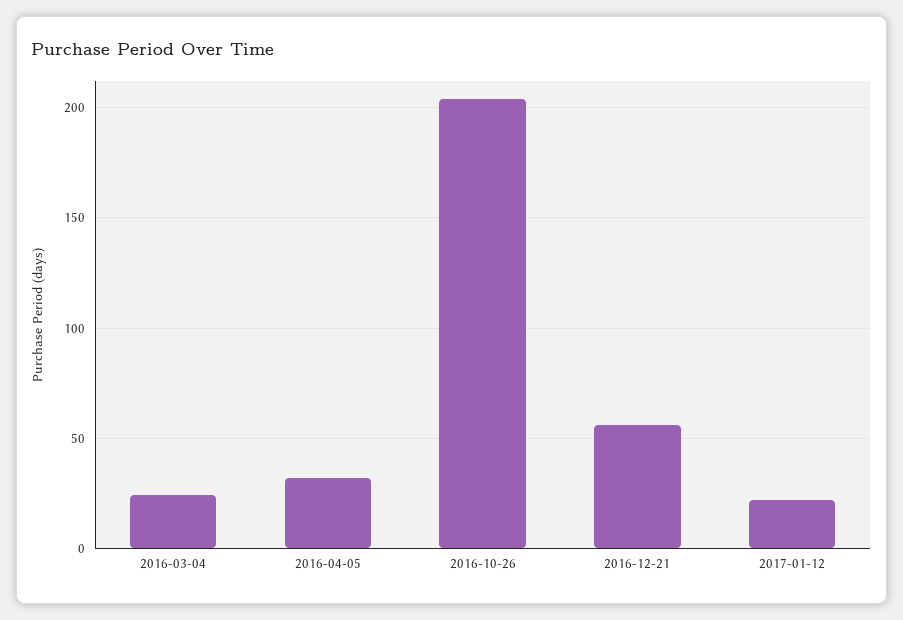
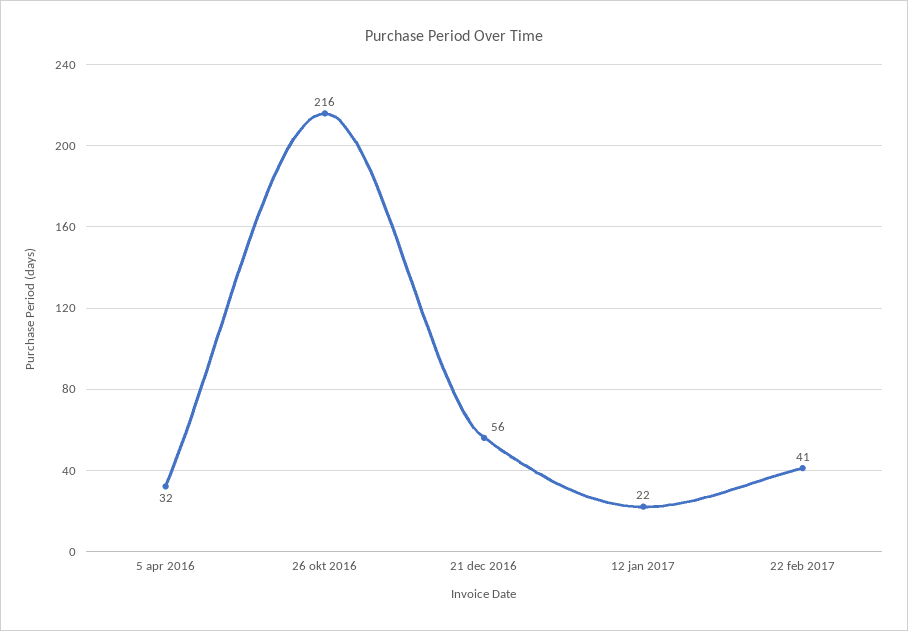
2016-03-04: 25 -> none
2016-10-26: 205 -> 216
22 feb 2017: none -> 41

